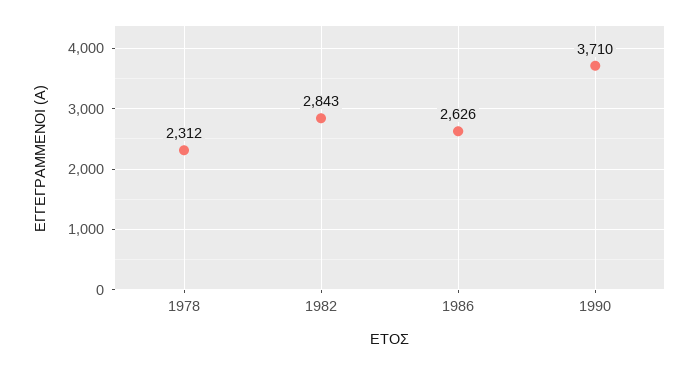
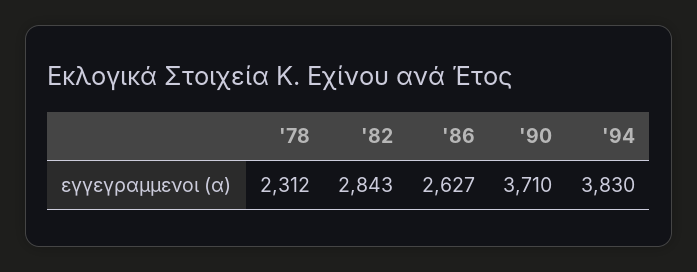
1986: 2626 -> 2627
'94: none -> 3830

